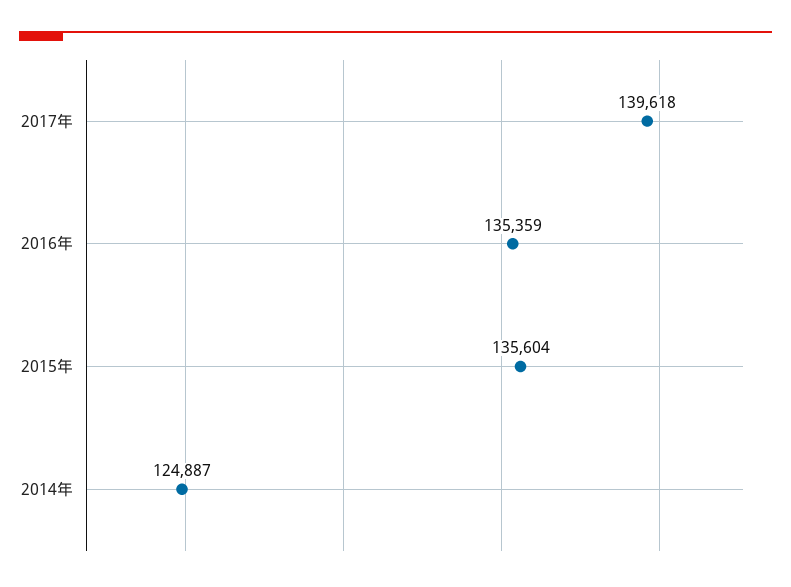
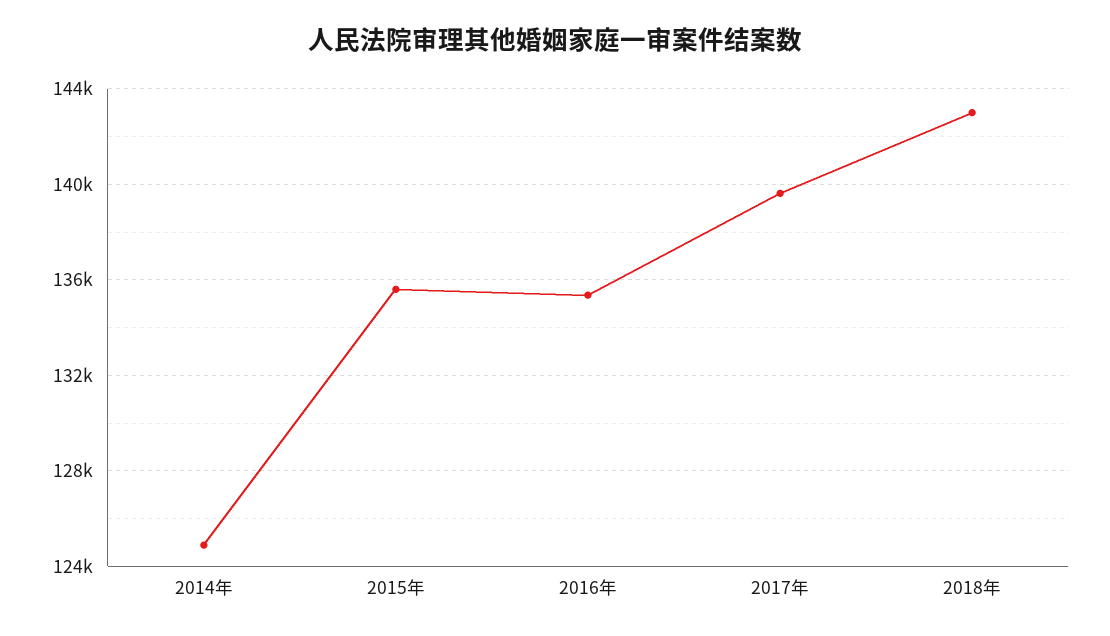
2018年: none -> 143000

